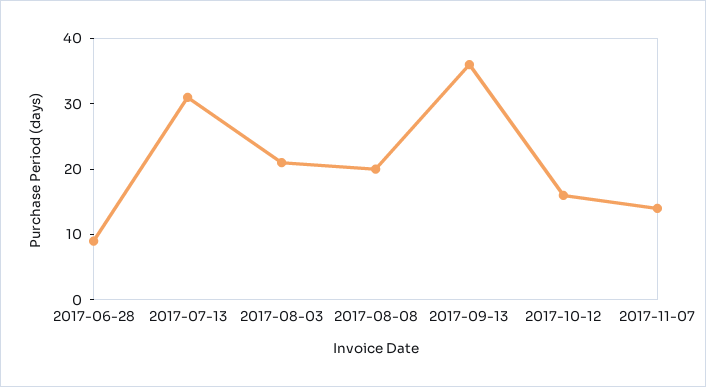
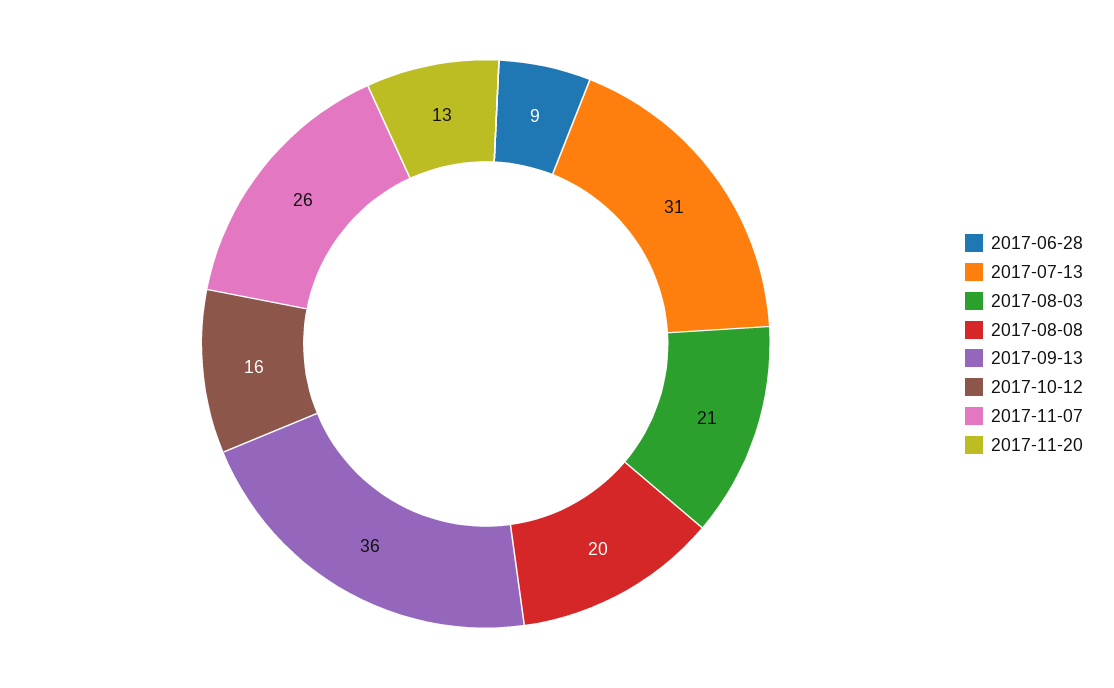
2017-11-07: 15 -> 26
2017-11-20: none -> 13

